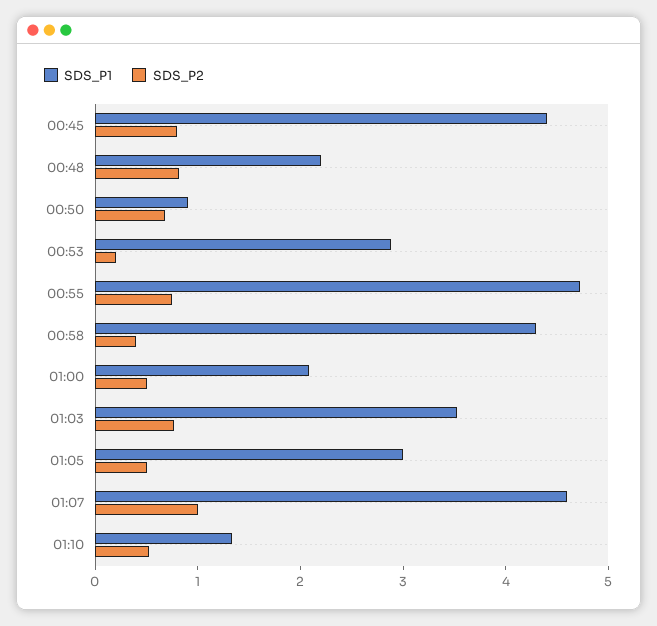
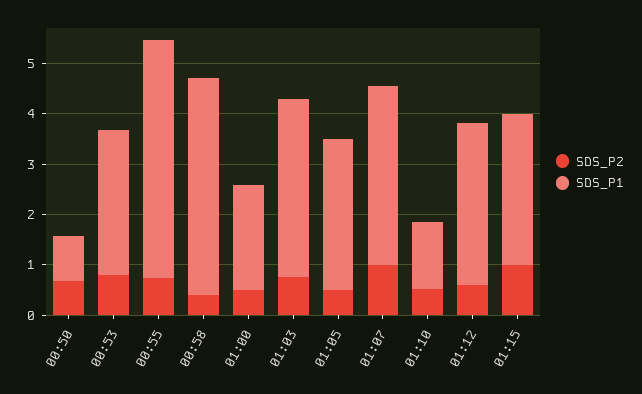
SDS_P1, 00:45: 4.4 -> none
SDS_P2, 00:45: 0.8 -> none
SDS_P1, 00:48: 2.2 -> none
SDS_P2, 00:48: 0.8 -> none
SDS_P2, 00:53: 0.2 -> 0.8
SDS_P1, 01:07: 4.6 -> 3.6
SDS_P2, 01:12: none -> 0.6
SDS_P1, 01:12: none -> 3.2
SDS_P2, 01:15: none -> 1
SDS_P1, 01:15: none -> 3

